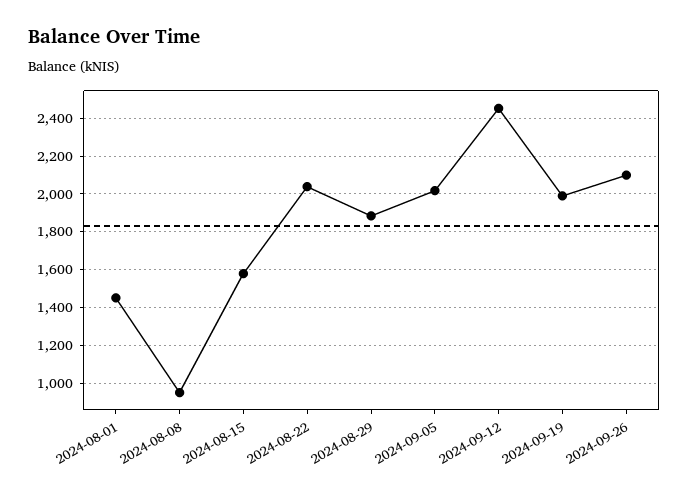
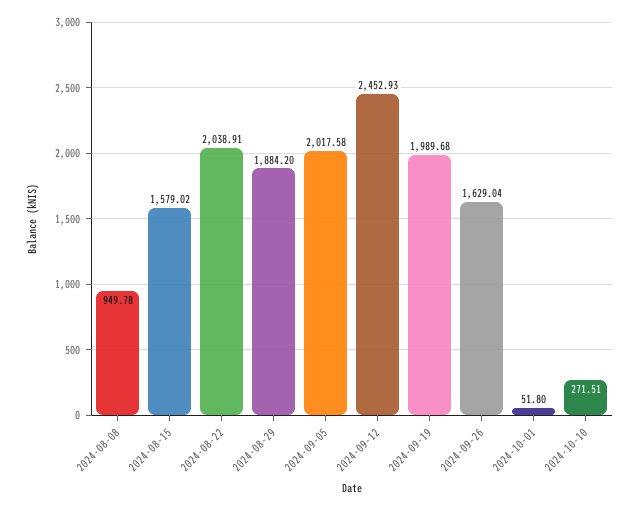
2024-08-01: 1450 -> none
2024-09-26: 2100 -> 1629.04
2024-10-01: none -> 51.8
2024-10-10: none -> 271.51

